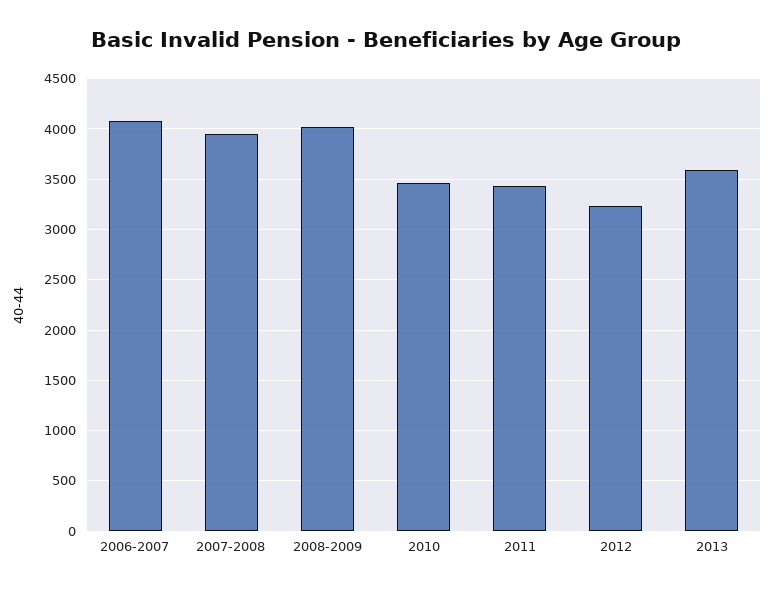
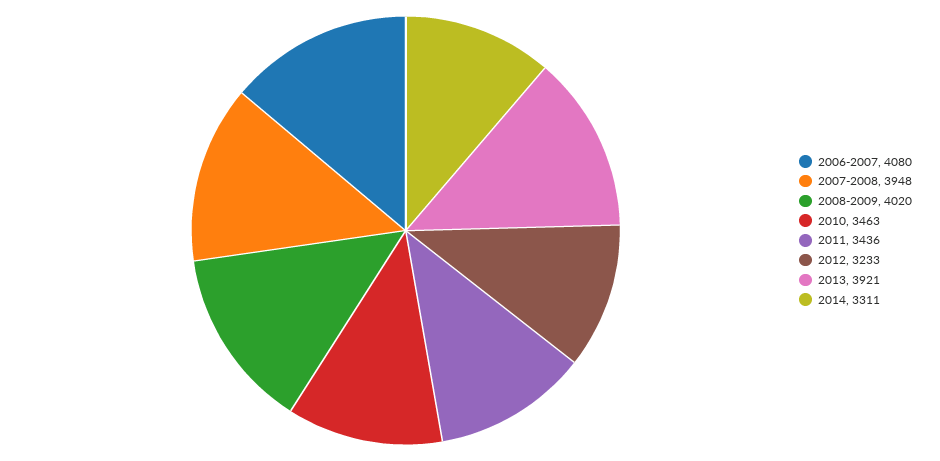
2013: 3600 -> 3921
2014: none -> 3311

